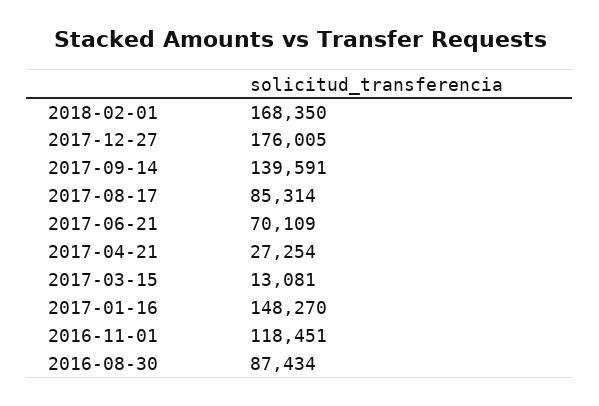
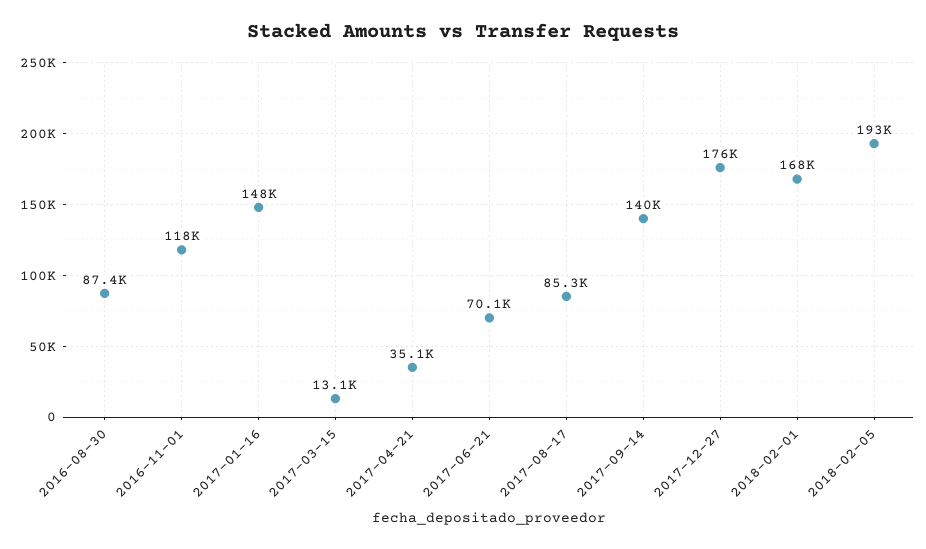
2017-04-21: 27254 -> 35100
2018-02-05: none -> 193000

